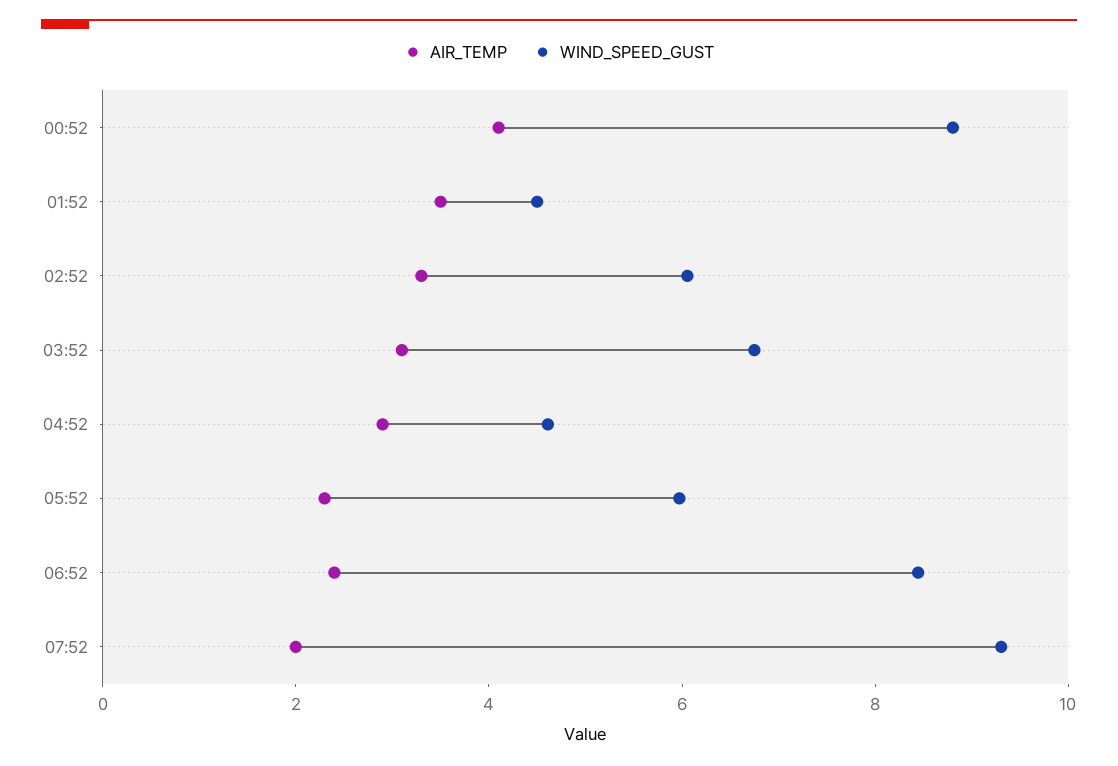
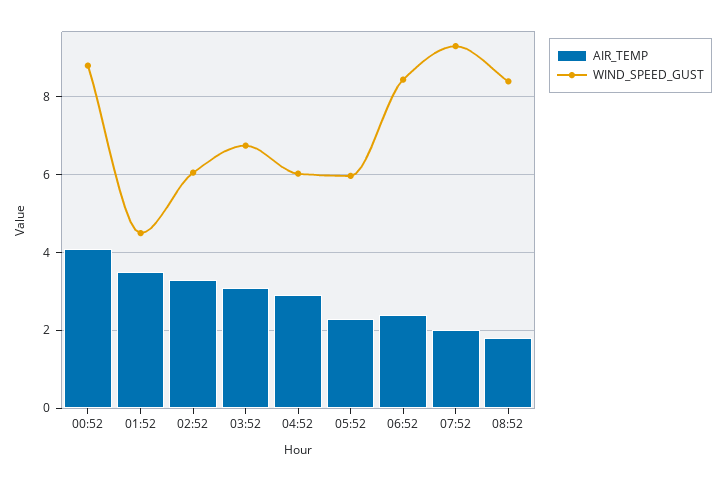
WIND_SPEED_GUST, 04:52: 4.5 -> 6
AIR_TEMP, 08:52: none -> 1.8
WIND_SPEED_GUST, 08:52: none -> 8.4

